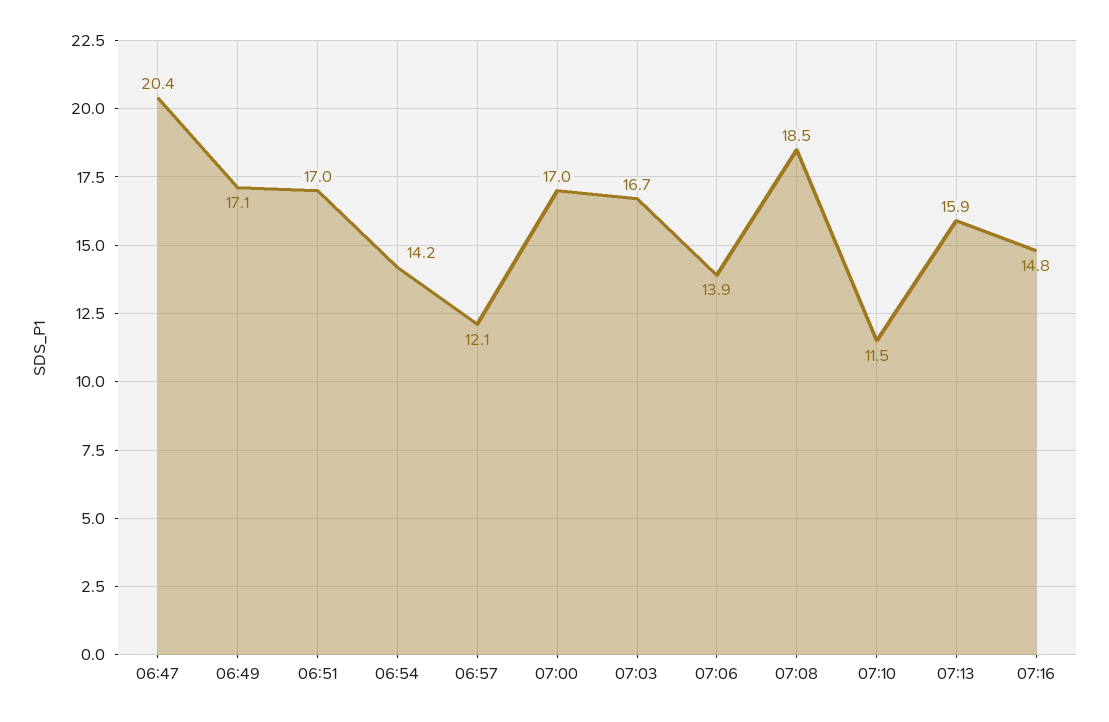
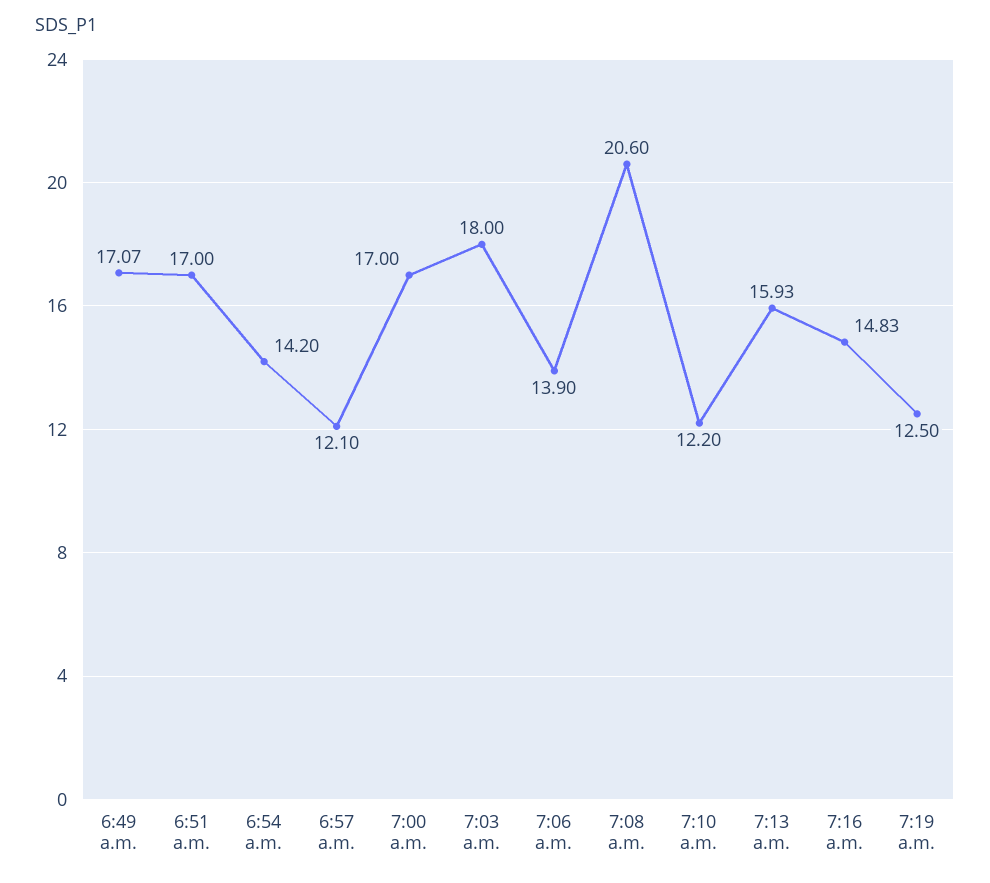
06:47: 20.4 -> none
07:03: 16.7 -> 18
07:08: 18.5 -> 20.6
07:10: 11.5 -> 12.2
7:19 a.m.: none -> 12.5

